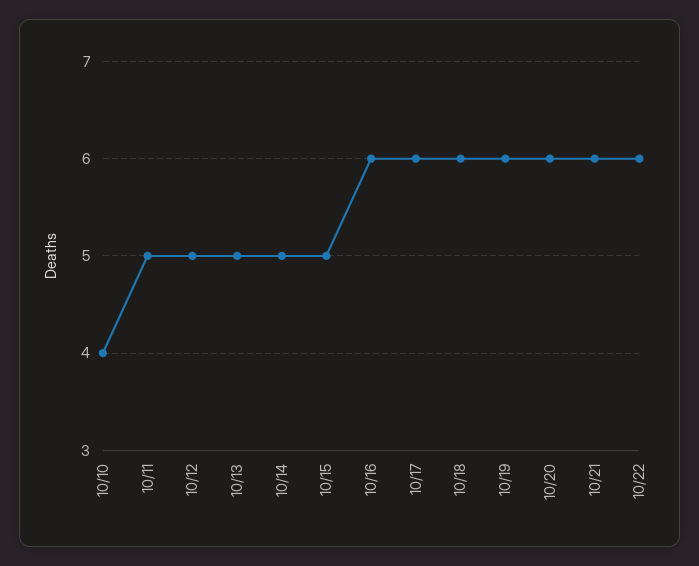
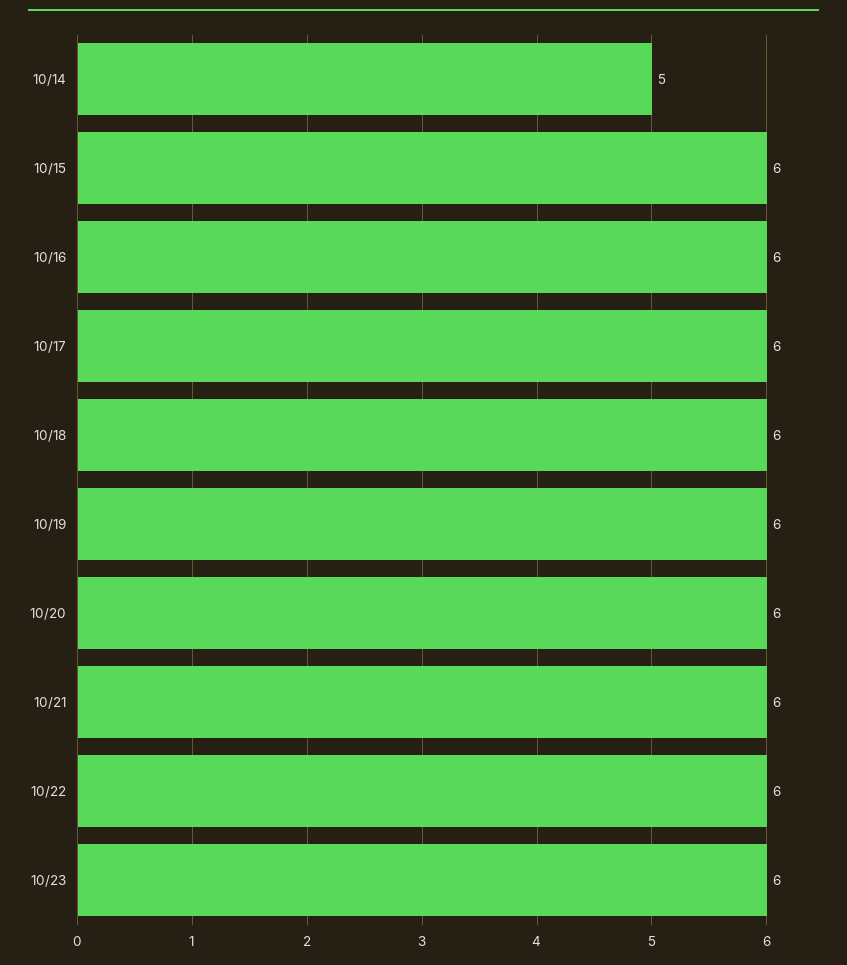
10/10: 4 -> none
10/11: 5 -> none
10/12: 5 -> none
10/13: 5 -> none
10/15: 5 -> 6
10/23: none -> 6

